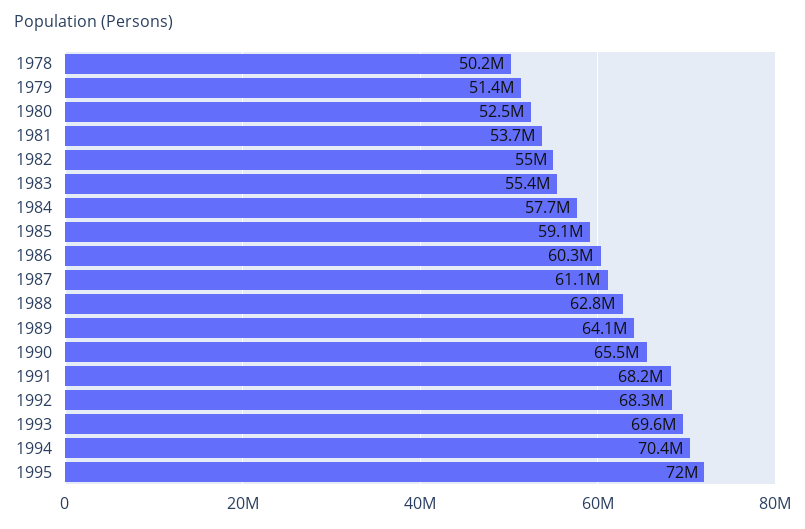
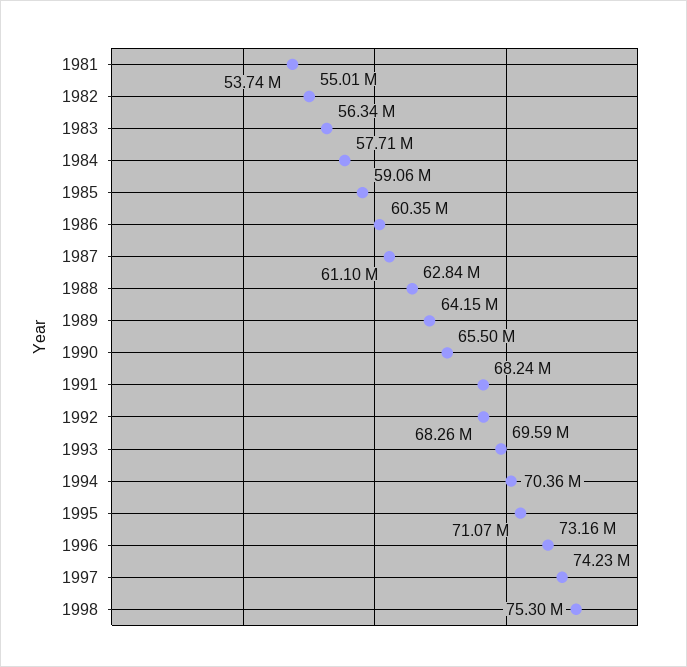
1978: 50200000 -> none
1979: 51400000 -> none
1980: 52500000 -> none
1983: 55400000 -> 56340000
1995: 72000000 -> 71070000
1996: none -> 73160000
1997: none -> 74230000
1998: none -> 75300000

